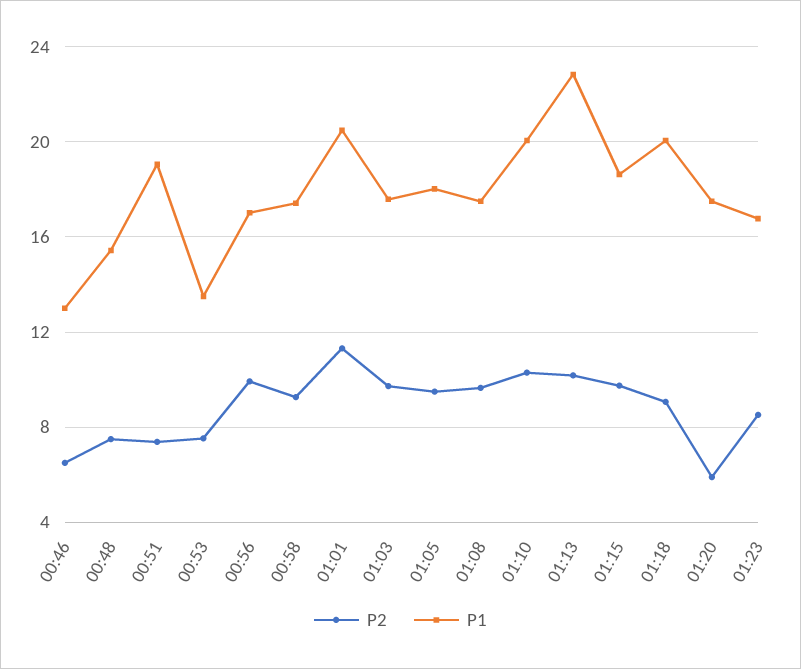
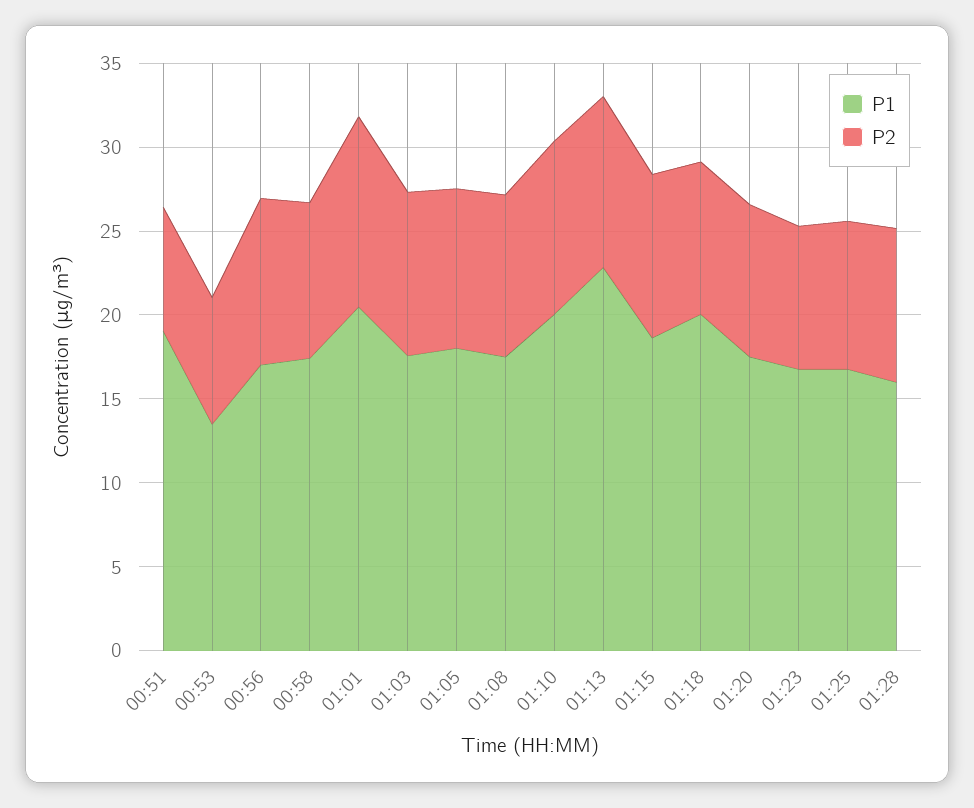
P2, 00:46: 6.5 -> none
P1, 00:46: 13 -> none
P2, 00:48: 7.5 -> none
P1, 00:48: 15.5 -> none
P2, 01:20: 6 -> 9
P1, 01:25: none -> 17
P2, 01:25: none -> 9
P1, 01:28: none -> 16
P2, 01:28: none -> 9

